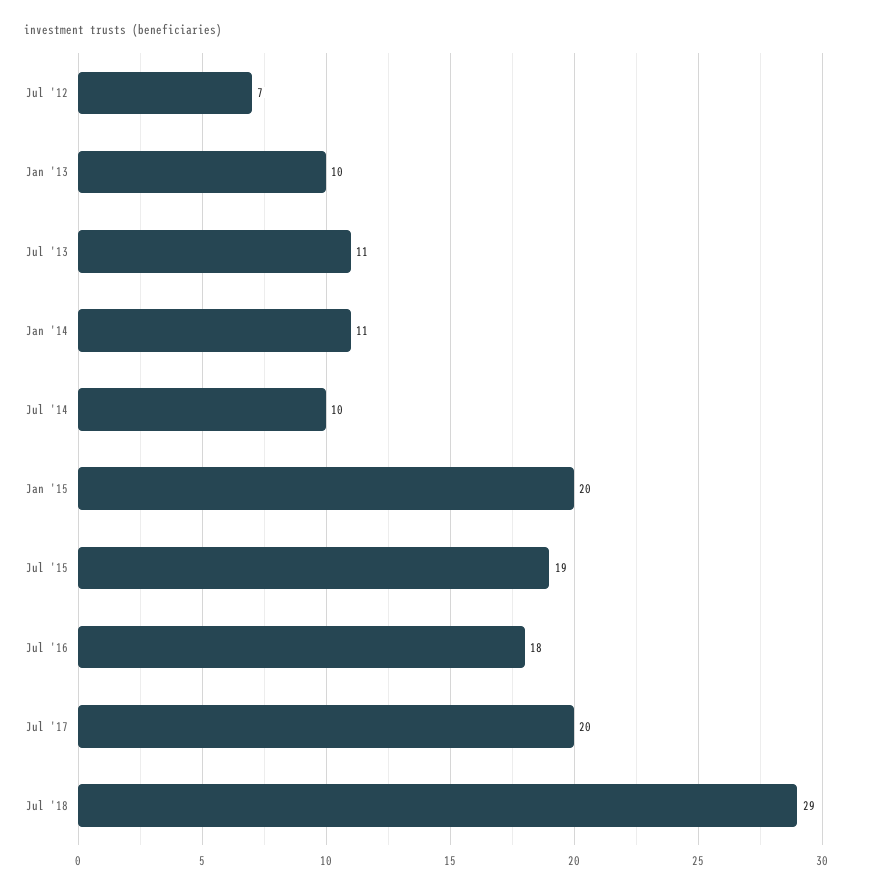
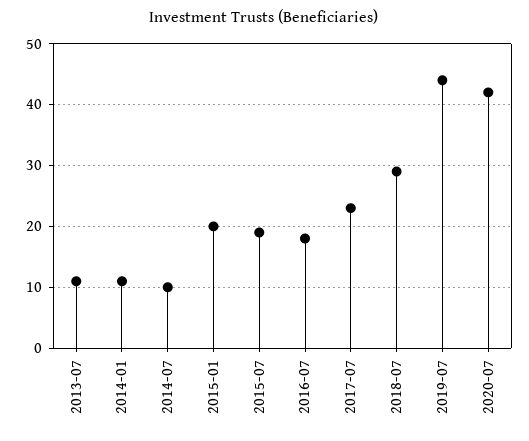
Jul '12: 7 -> none
Jan '13: 10 -> none
Jul '17: 20 -> 23
2019-07: none -> 44
2020-07: none -> 42

